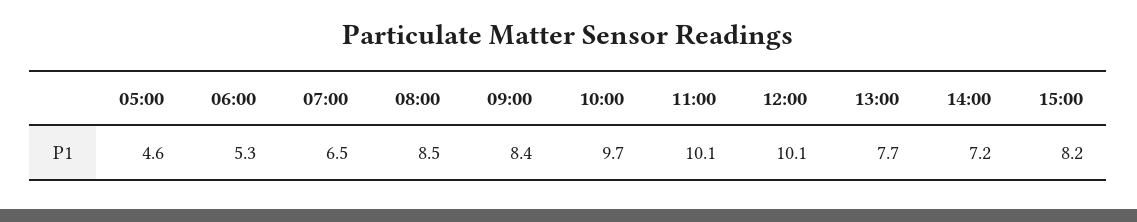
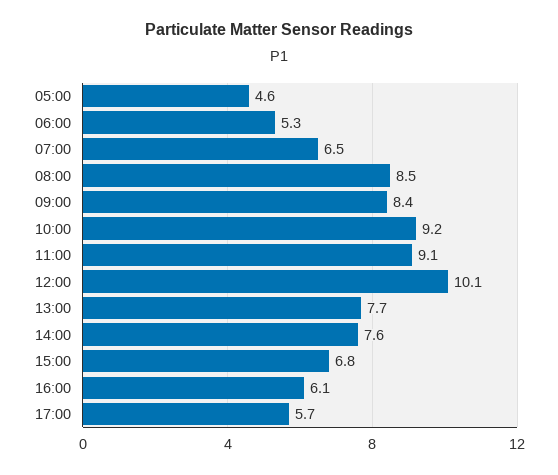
10:00: 9.7 -> 9.2
11:00: 10.1 -> 9.1
14:00: 7.2 -> 7.6
15:00: 8.2 -> 6.8
16:00: none -> 6.1
17:00: none -> 5.7

